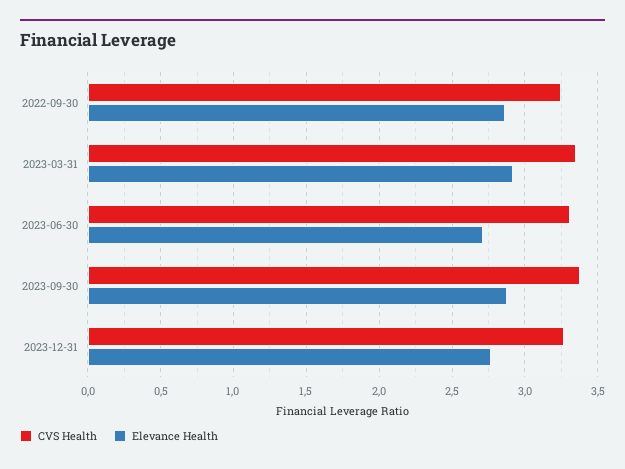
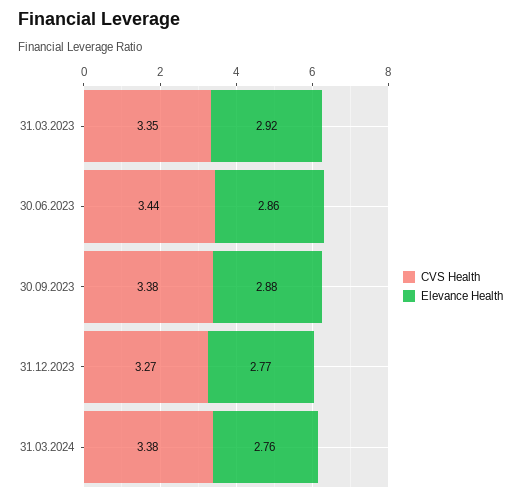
CVS Health, 2022-09-30: 3.25 -> none
Elevance Health, 2022-09-30: 2.85 -> none
CVS Health, 2023-06-30: 3.3 -> 3.44
Elevance Health, 2023-06-30: 2.7 -> 2.86
CVS Health, 31.03.2024: none -> 3.38
Elevance Health, 31.03.2024: none -> 2.76

